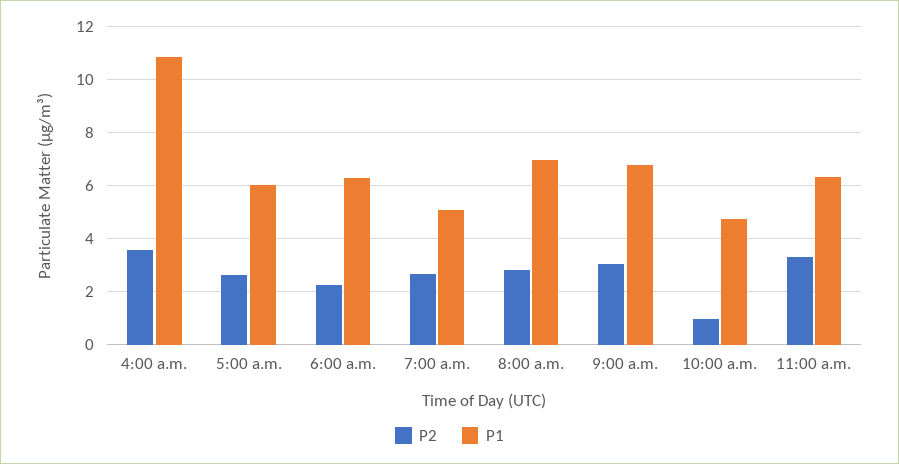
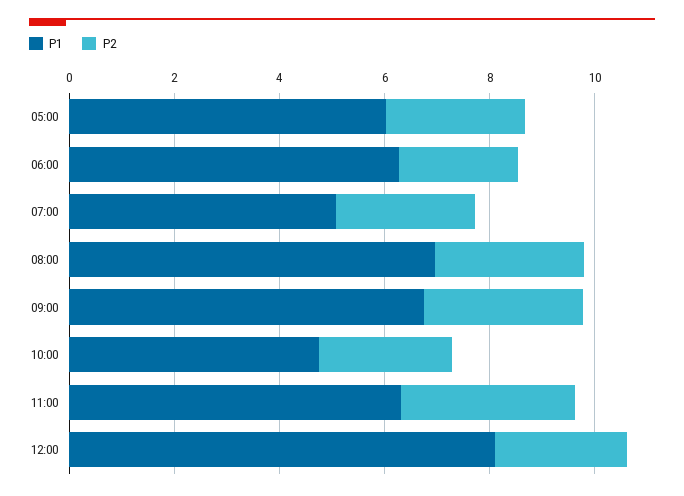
P2, 4:00 a.m.: 3.5 -> none
P1, 4:00 a.m.: 10.75 -> none
P2, 10:00 a.m.: 1 -> 2.5
P1, 12:00: none -> 8
P2, 12:00: none -> 2.5

